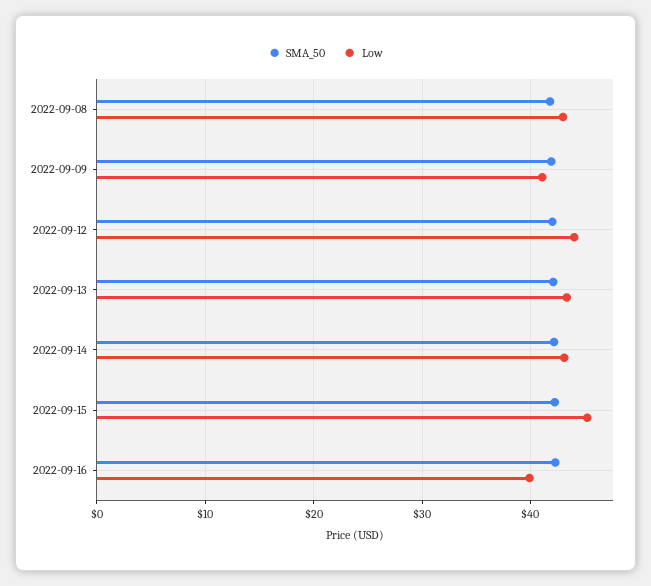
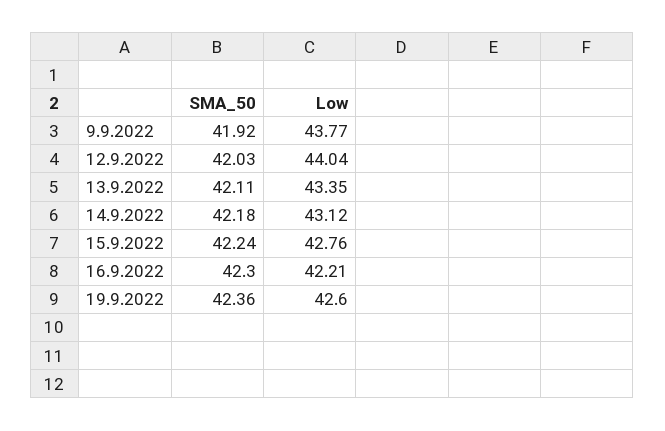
SMA_50, 2022-09-08: 42 -> none
Low, 2022-09-08: 43 -> none
Low, 2022-09-09: 41 -> 43.77
Low, 2022-09-15: 45 -> 42.76
Low, 2022-09-16: 40 -> 42.21
SMA_50, 19.9.2022: none -> 42.36
Low, 19.9.2022: none -> 42.6

